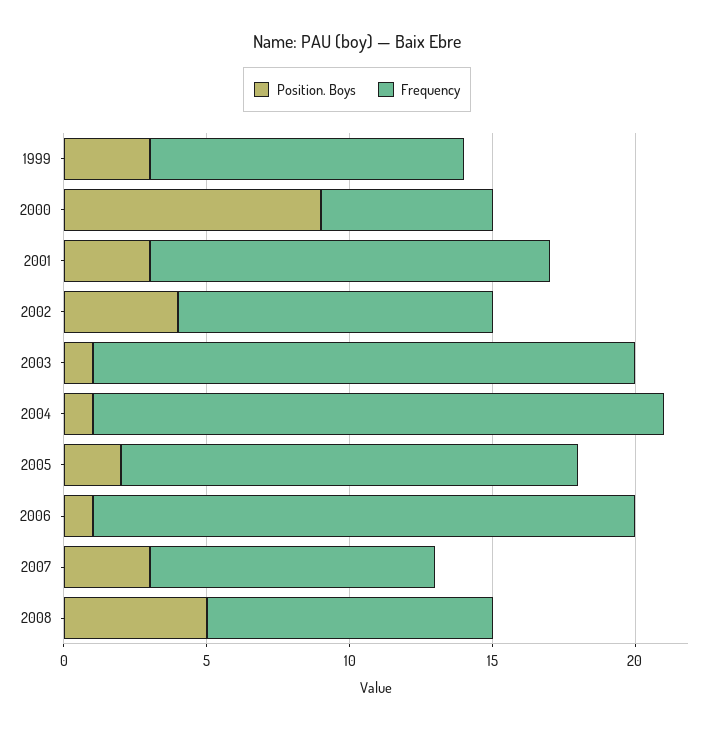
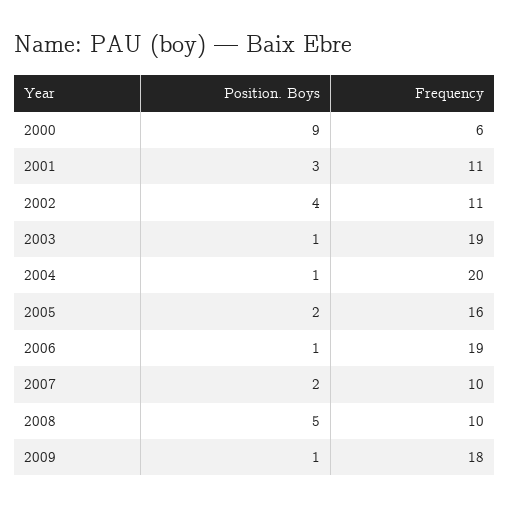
Position. Boys, 1999: 3 -> none
Frequency, 1999: 11 -> none
Frequency, 2001: 14 -> 11
Position. Boys, 2007: 3 -> 2
Position. Boys, 2009: none -> 1
Frequency, 2009: none -> 18

